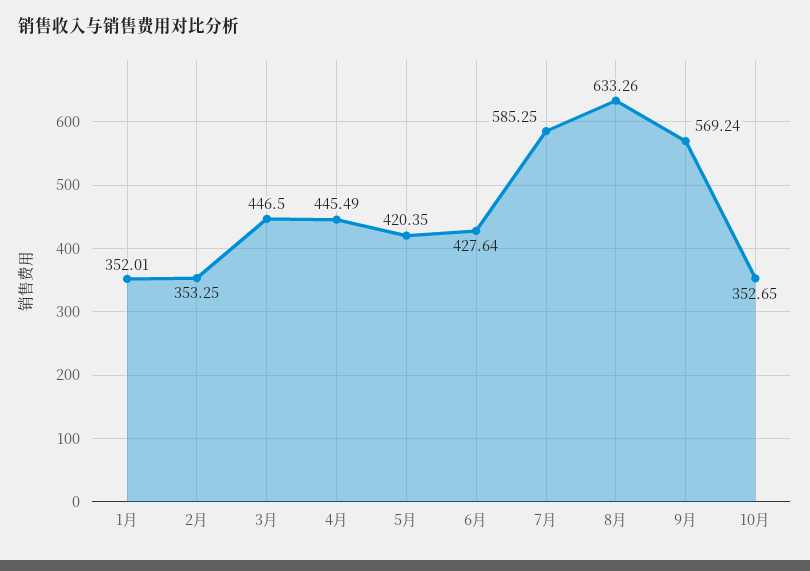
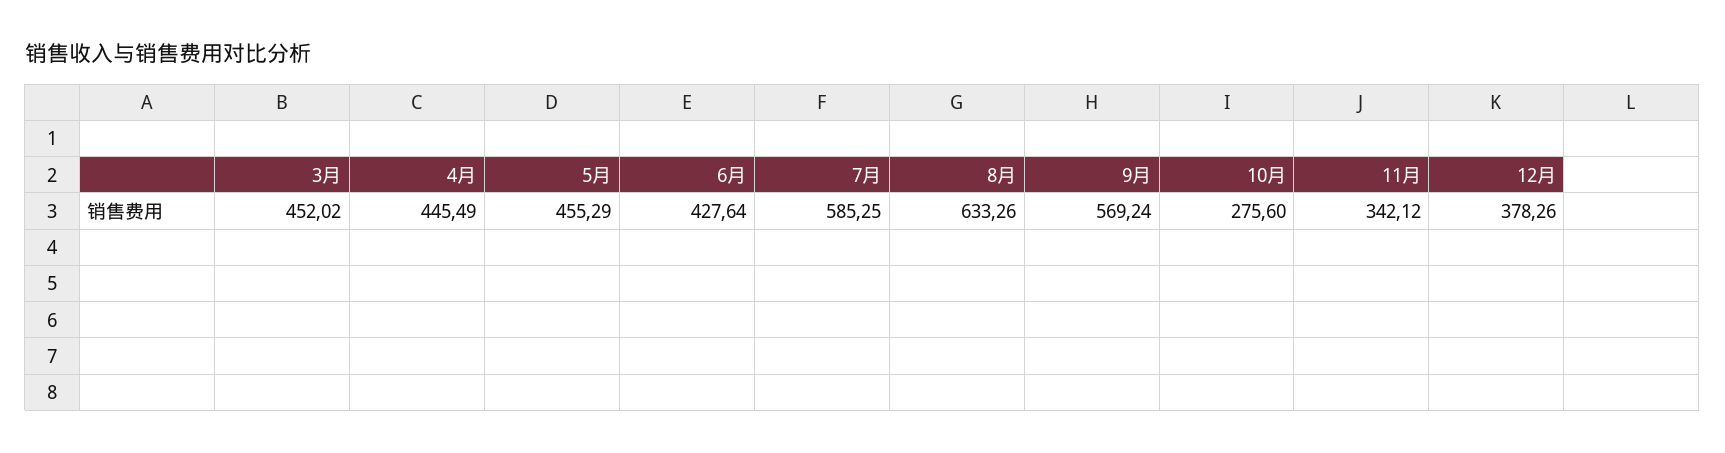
1月: 352.01 -> none
2月: 353.25 -> none
3月: 446.5 -> 452.02
5月: 420.35 -> 455.29
10月: 352.65 -> 275.6
11月: none -> 342.12
12月: none -> 378.26

